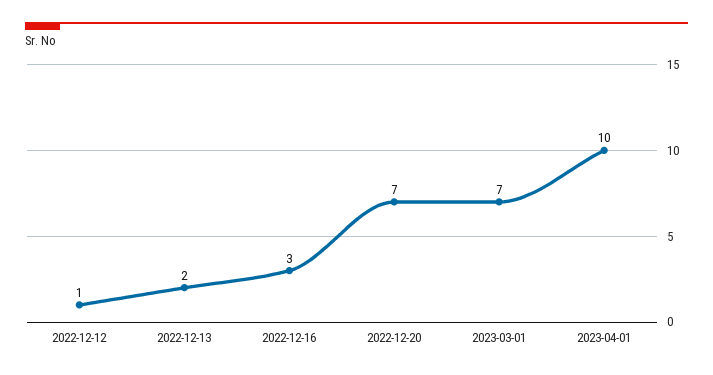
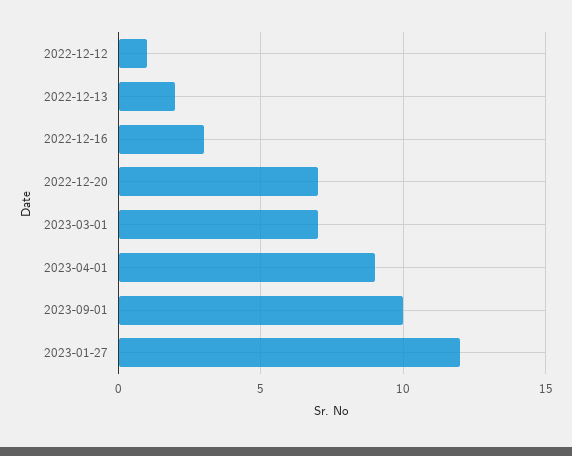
2023-04-01: 10 -> 9
2023-09-01: none -> 10
2023-01-27: none -> 12

